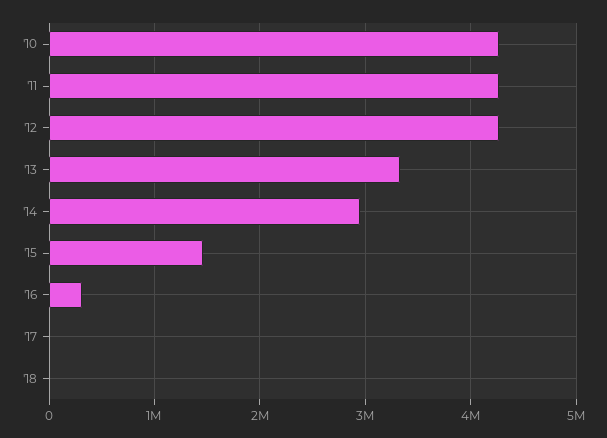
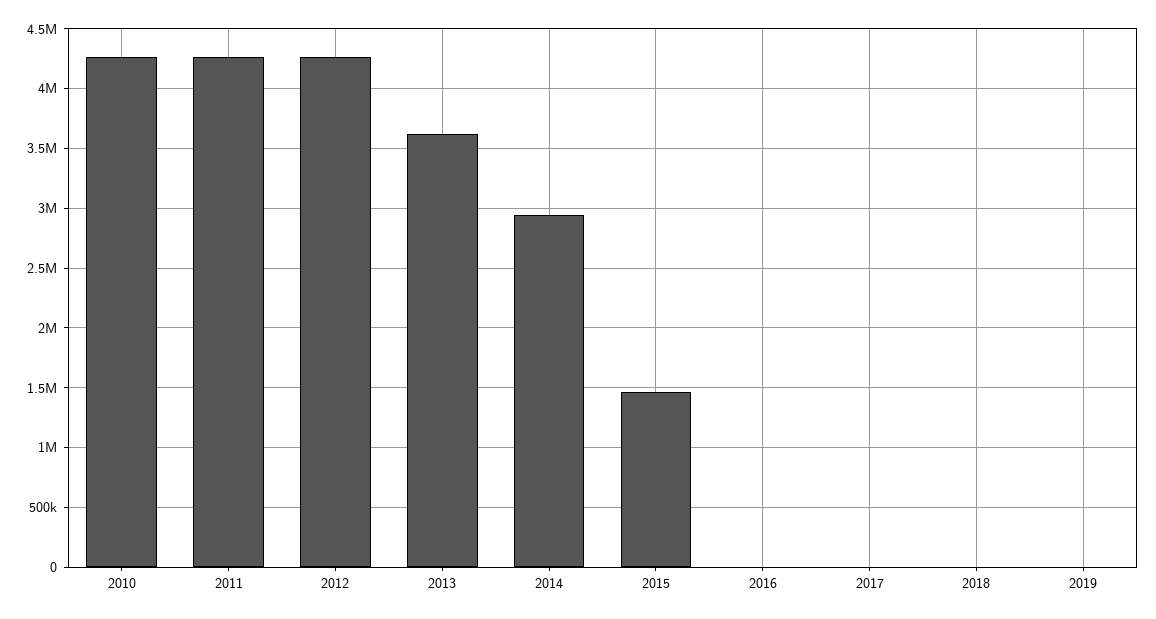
'13: 3300000 -> 3600000
'16: 300000 -> 0
2019: none -> 0

